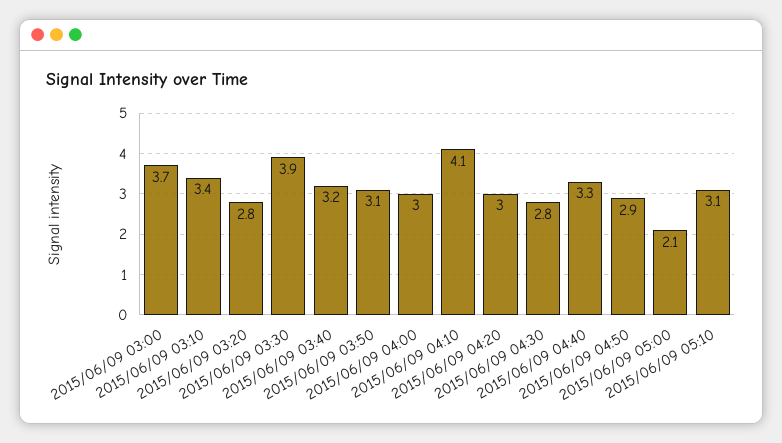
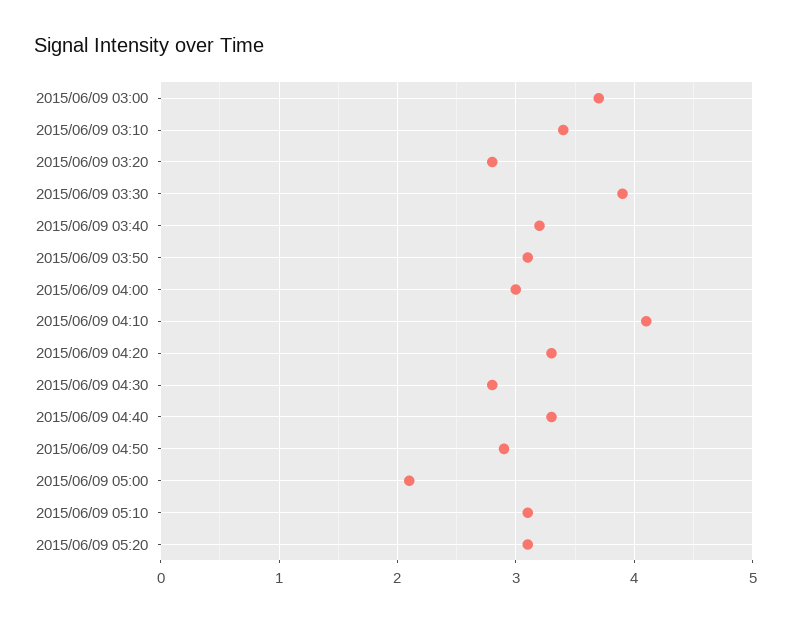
2015/06/09 04:20: 3 -> 3.3
2015/06/09 05:20: none -> 3.1

